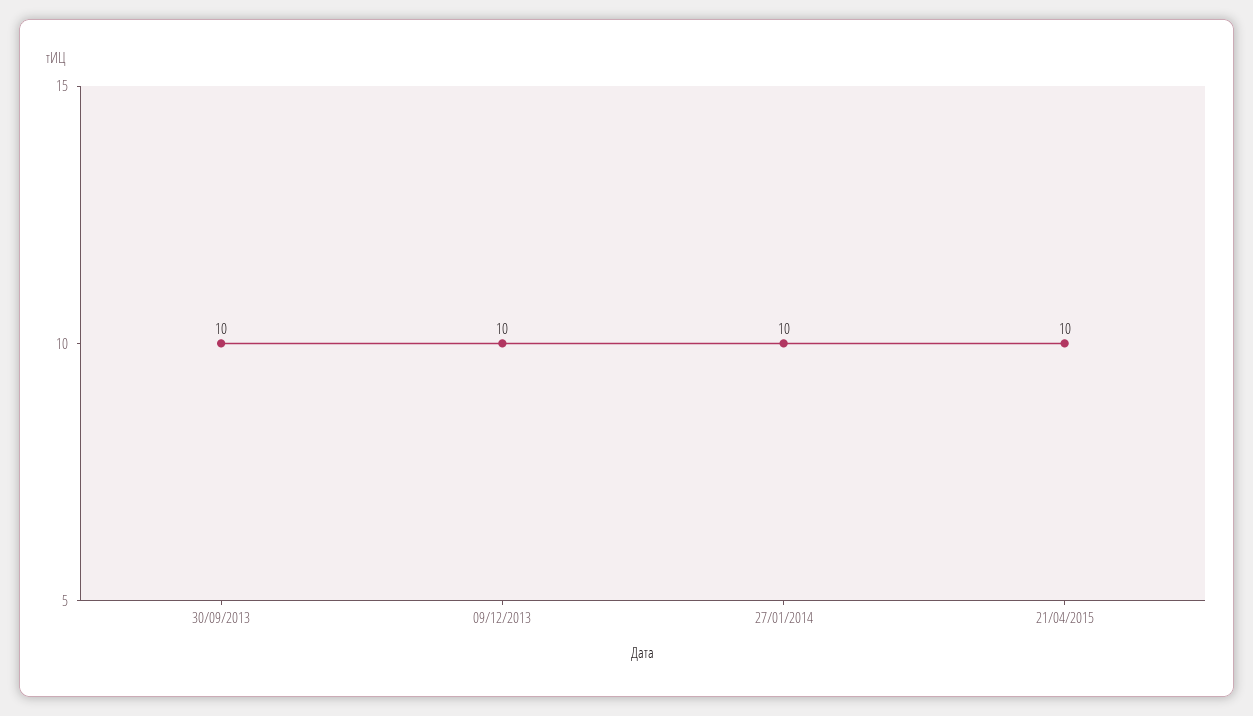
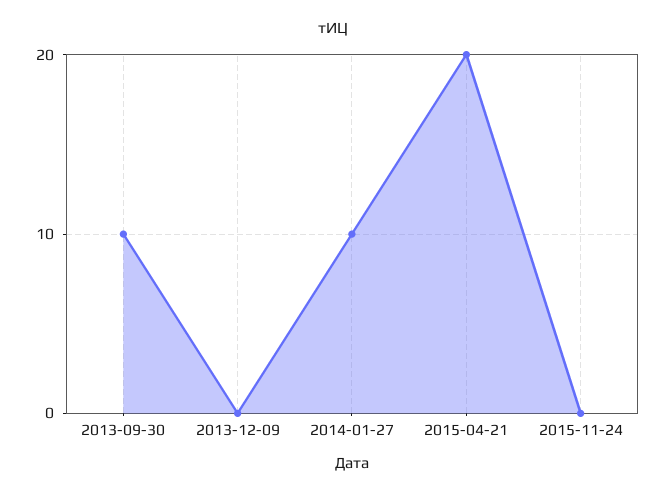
09/12/2013: 10 -> 0
21/04/2015: 10 -> 20
2015-11-24: none -> 0

